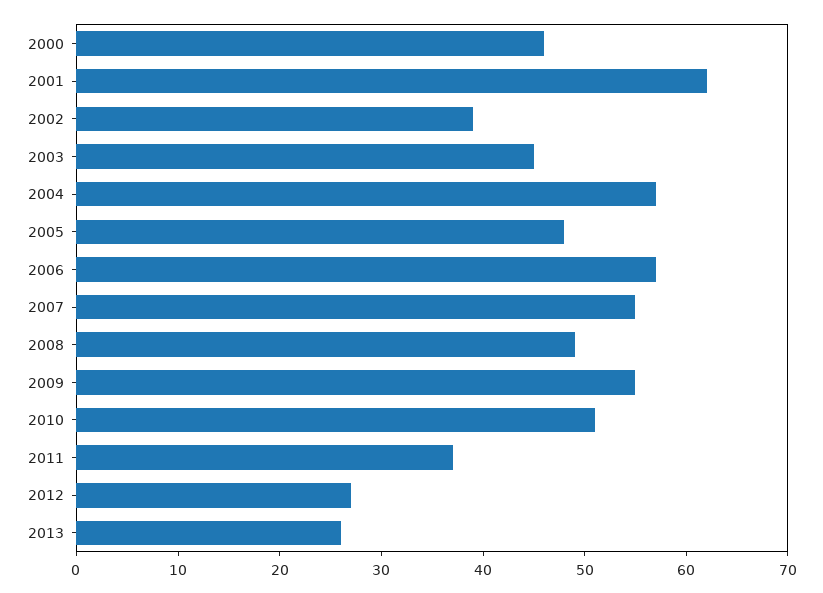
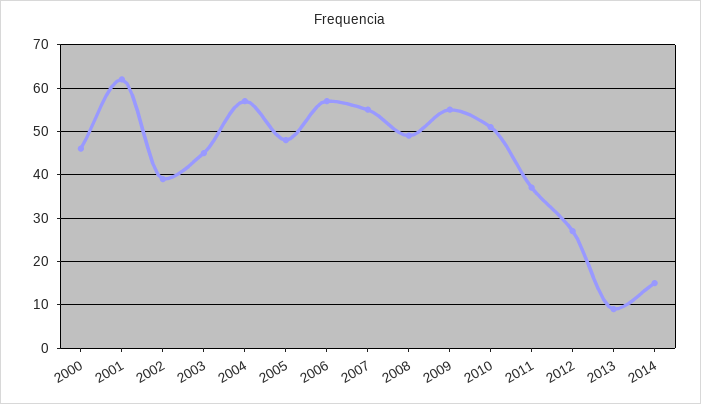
2013: 26 -> 10
2014: none -> 15

